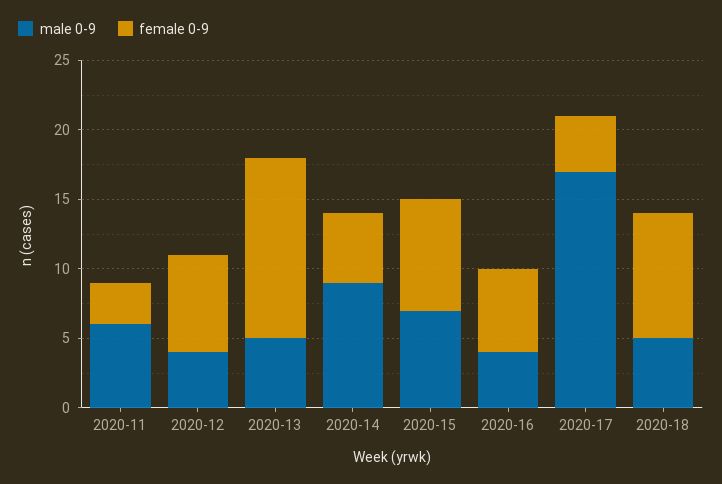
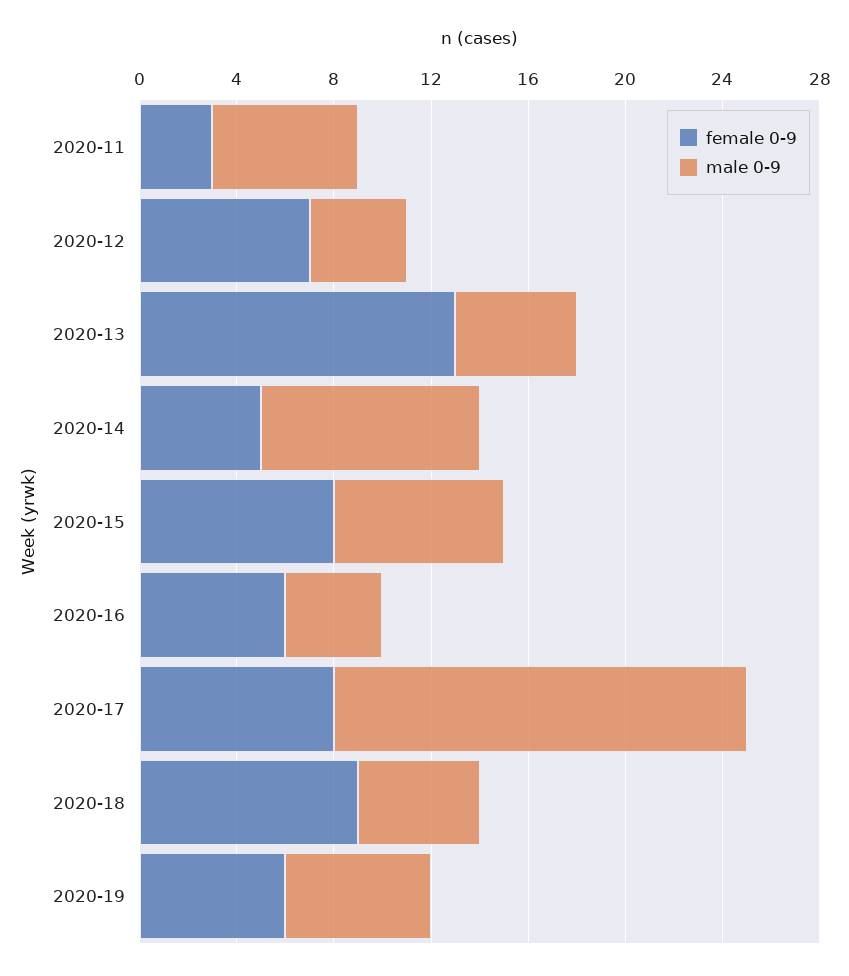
female 0-9, 2020-17: 4 -> 8
female 0-9, 2020-19: none -> 6
male 0-9, 2020-19: none -> 6

